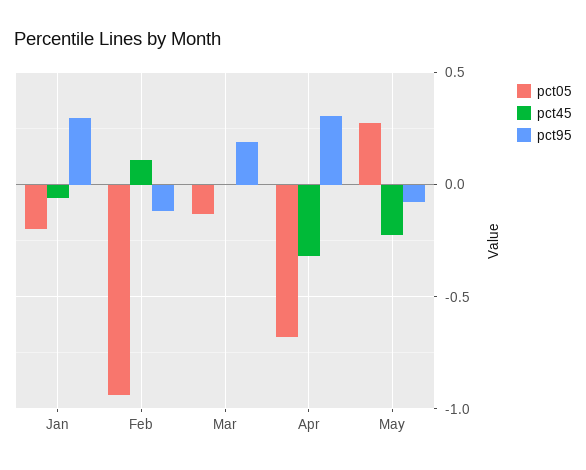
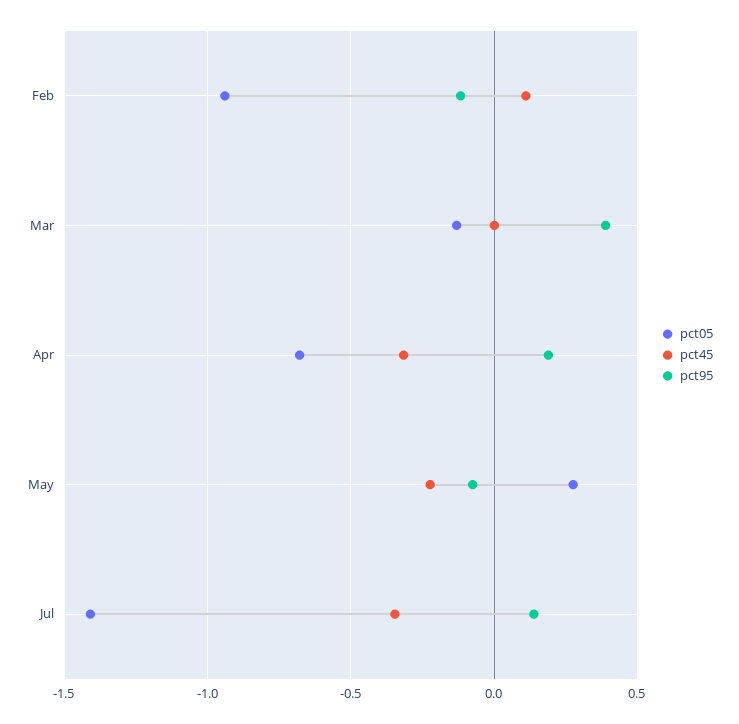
pct05, Jan: -0.2 -> none
pct45, Jan: -0.05 -> none
pct95, Jan: 0.3 -> none
pct95, Mar: 0.2 -> 0.4
pct95, Apr: 0.3 -> 0.2
pct05, Jul: none -> -1.4
pct45, Jul: none -> -0.35
pct95, Jul: none -> 0.15

